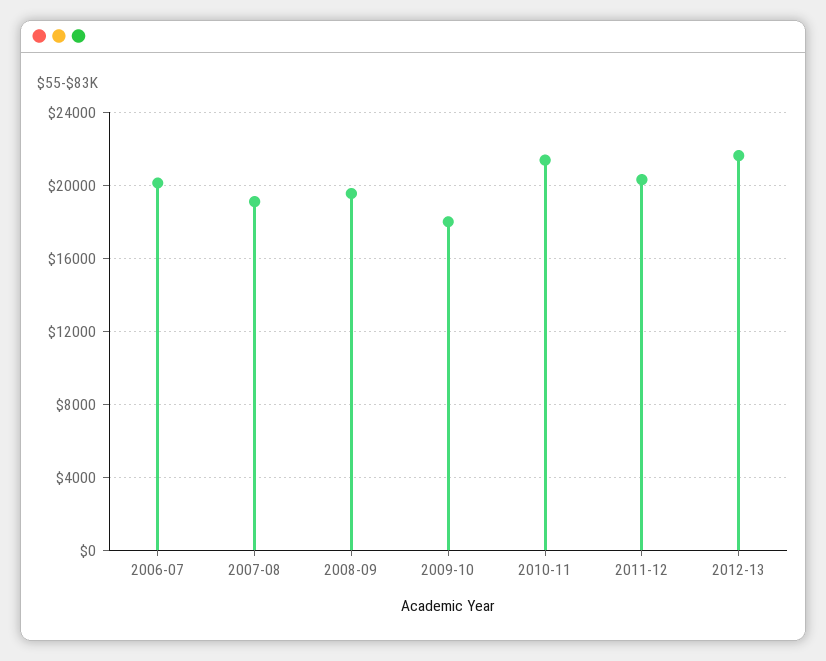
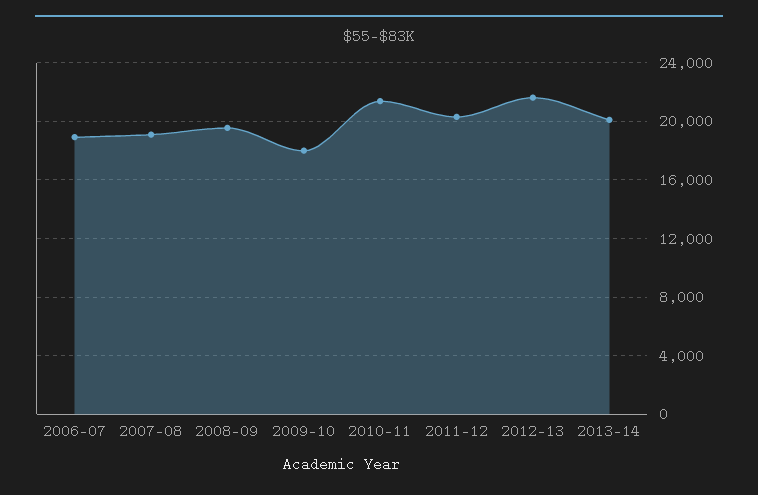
2006-07: 20000 -> 19000
2013-14: none -> 20000

